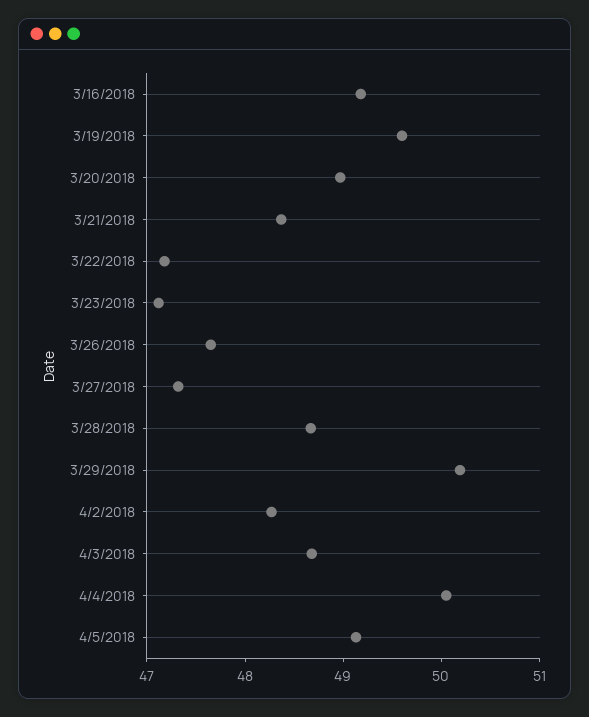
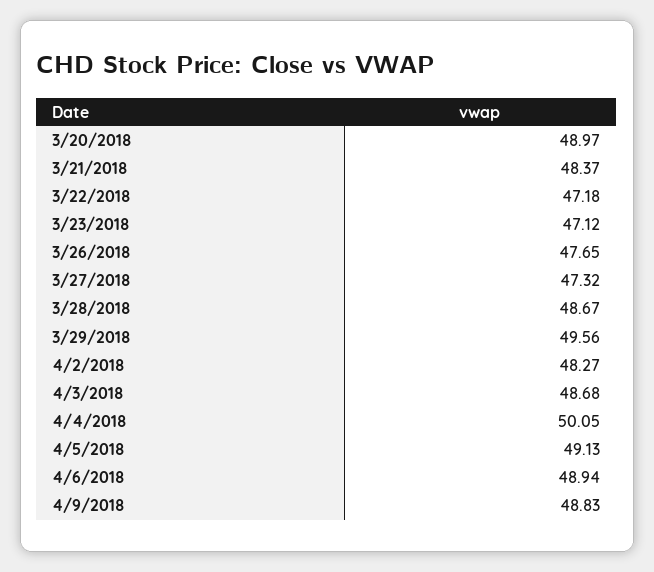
3/16/2018: 49.2 -> none
3/19/2018: 49.6 -> none
3/29/2018: 50.2 -> 49.56
4/6/2018: none -> 48.94
4/9/2018: none -> 48.83

